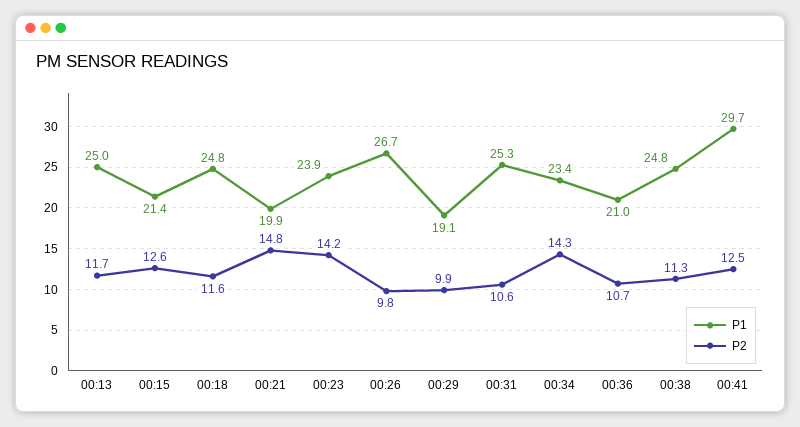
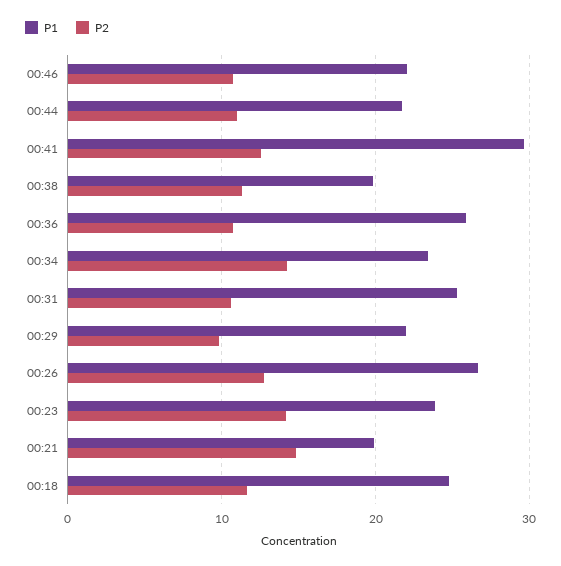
P1, 00:13: 25 -> none
P2, 00:13: 11.7 -> none
P1, 00:15: 21.4 -> none
P2, 00:15: 12.6 -> none
P2, 00:26: 9.8 -> 13
P1, 00:29: 19.1 -> 22
P1, 00:36: 21 -> 26
P1, 00:38: 24.8 -> 20
P1, 00:46: none -> 22
P2, 00:46: none -> 11
P1, 00:44: none -> 22
P2, 00:44: none -> 11

